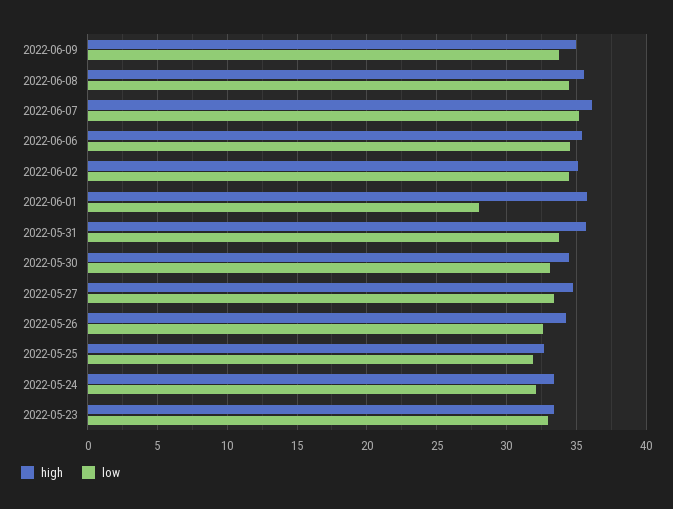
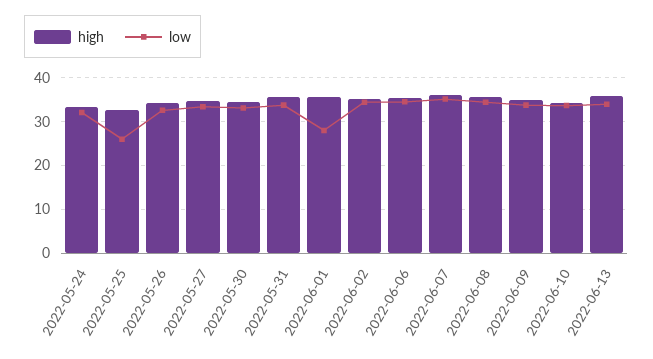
low, 2022-05-25: 32 -> 26
high, 2022-05-23: 33.5 -> none
low, 2022-05-23: 33 -> none
high, 2022-06-10: none -> 34
low, 2022-06-10: none -> 34
high, 2022-06-13: none -> 36
low, 2022-06-13: none -> 34

